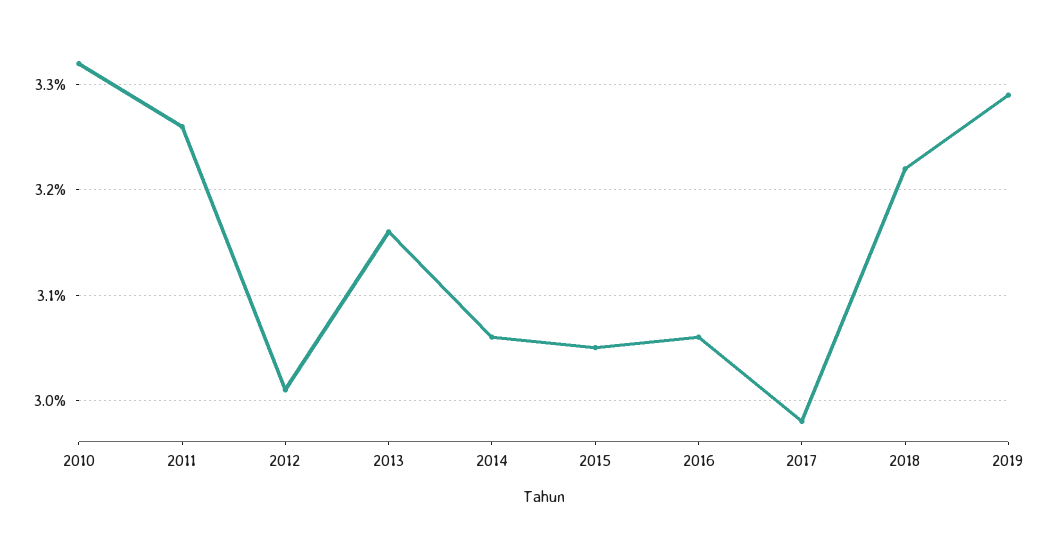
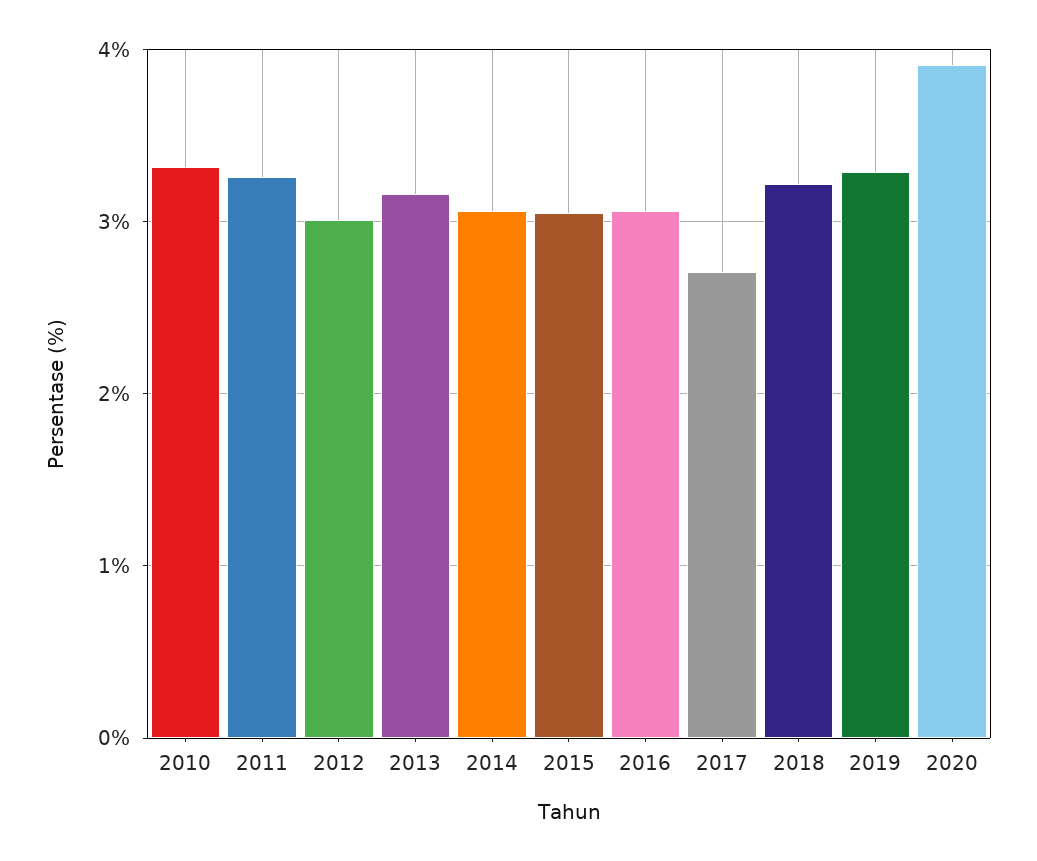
2017: 2.98 -> 2.7
2020: none -> 3.9

